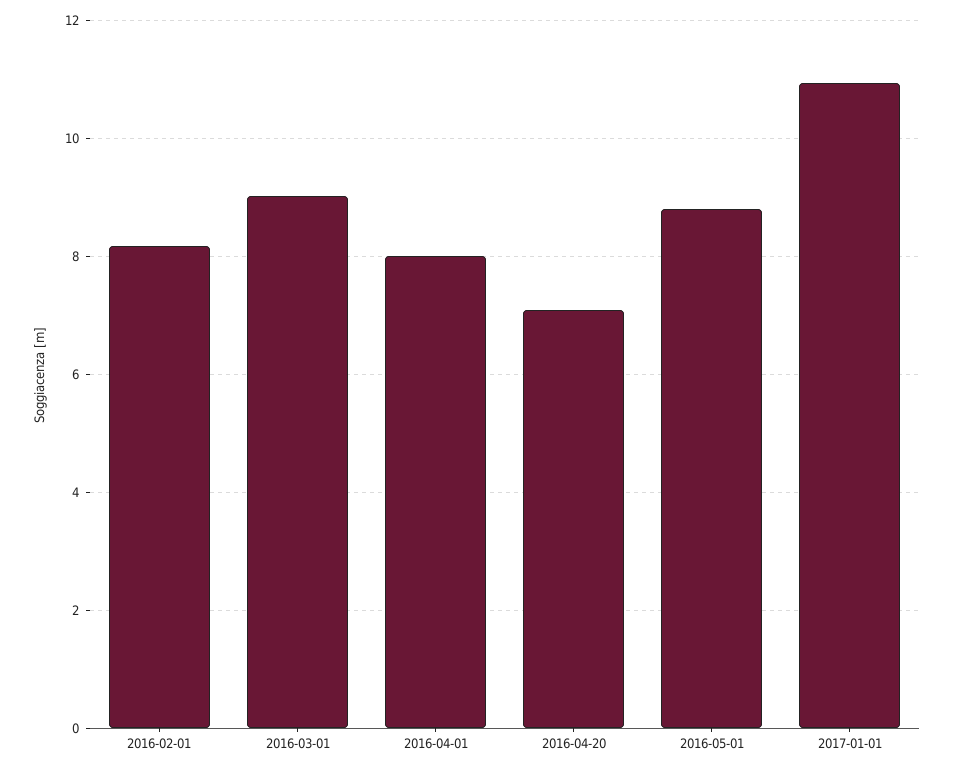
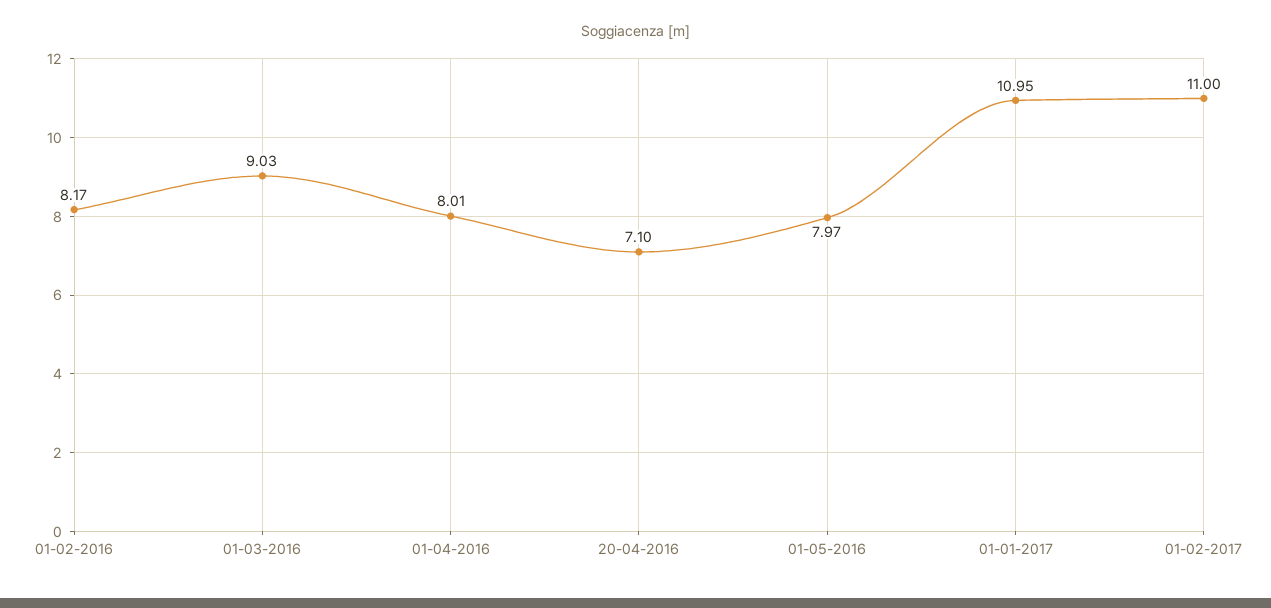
2016-05-01: 8.8 -> 7.97
01-02-2017: none -> 11

